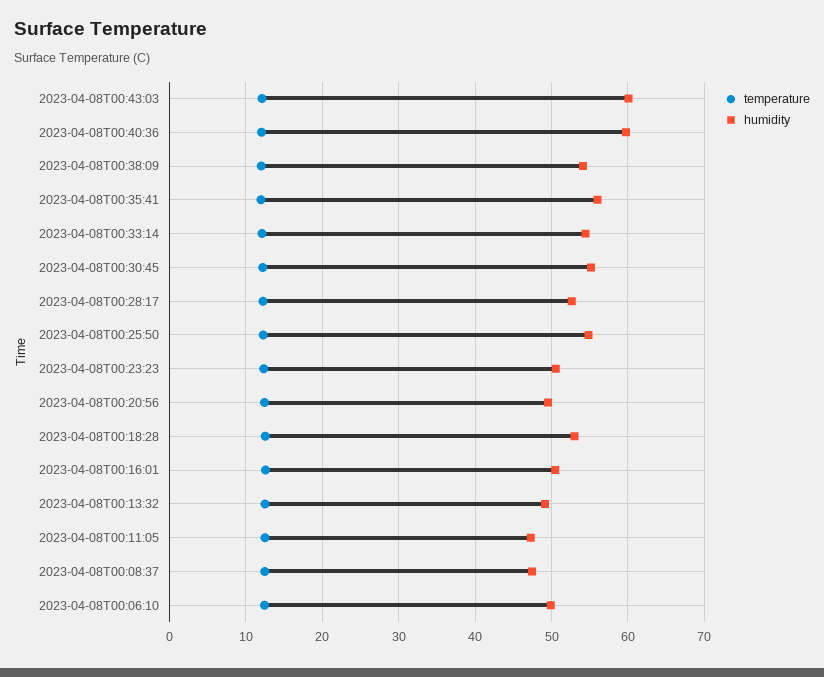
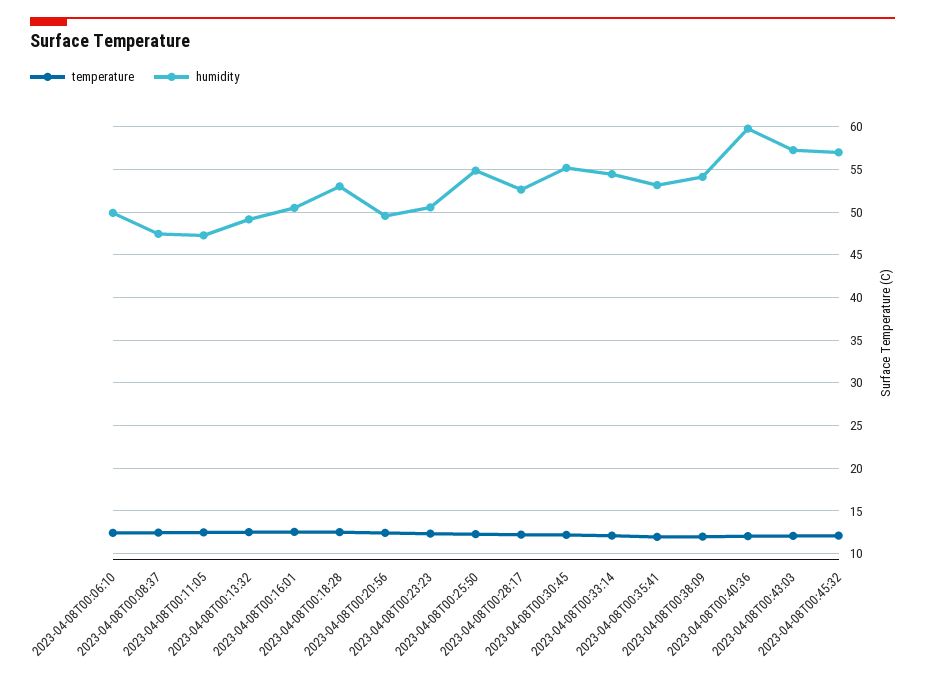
humidity, 2023-04-08T00:43:03: 60 -> 57
humidity, 2023-04-08T00:35:41: 56 -> 53
temperature, 2023-04-08T00:45:32: none -> 12
humidity, 2023-04-08T00:45:32: none -> 57

